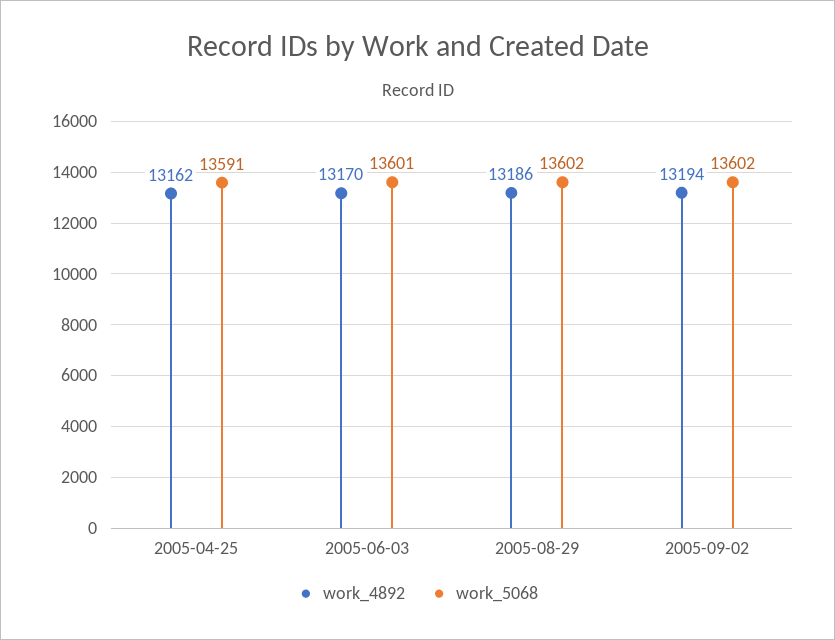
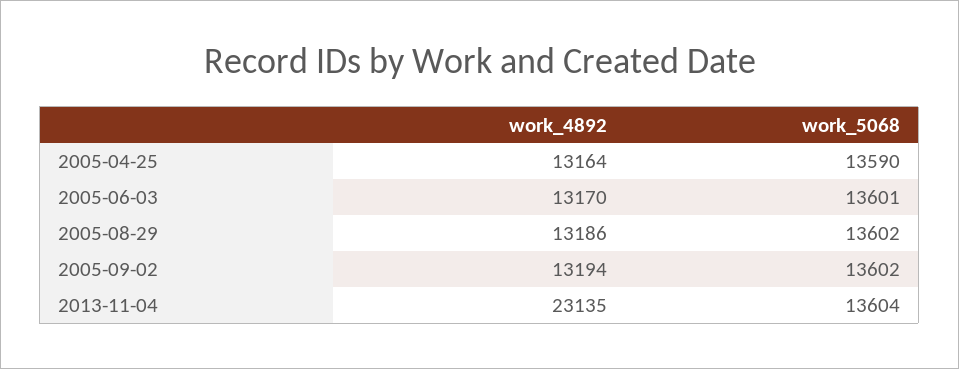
work_4892, 2005-04-25: 13162 -> 13164
work_5068, 2005-04-25: 13591 -> 13590
work_4892, 2013-11-04: none -> 23135
work_5068, 2013-11-04: none -> 13604

